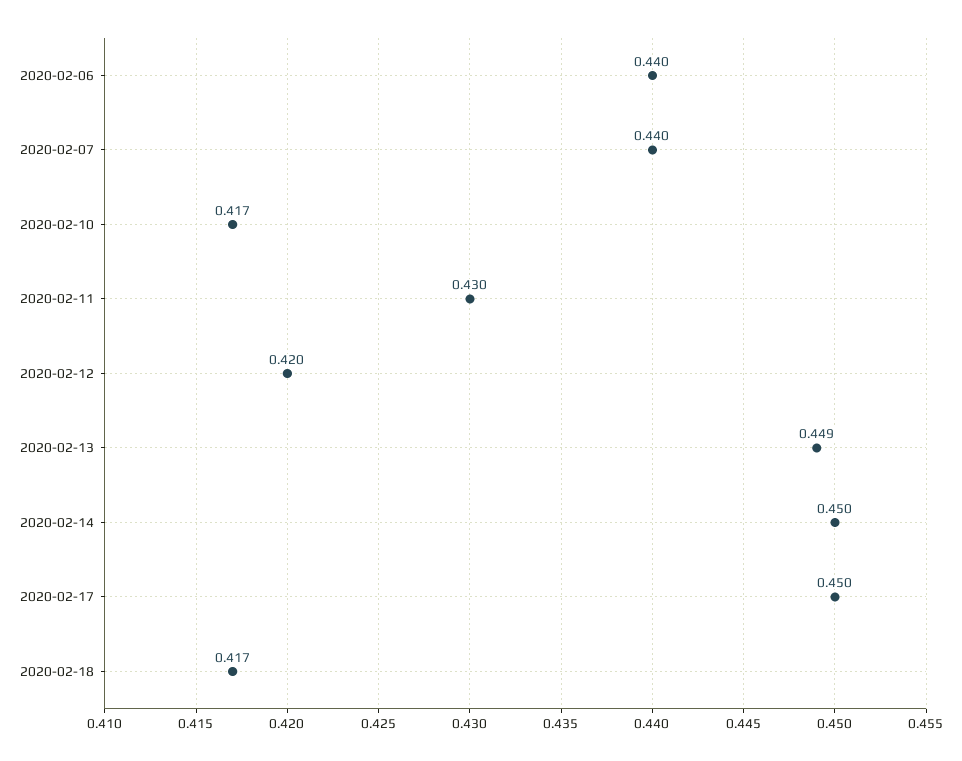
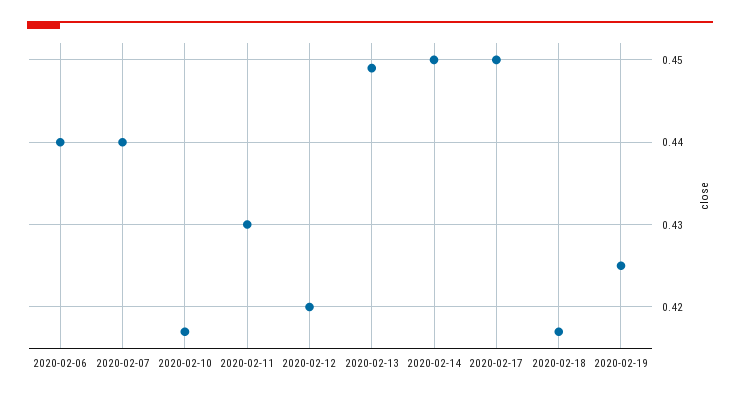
2020-02-19: none -> 0.425

